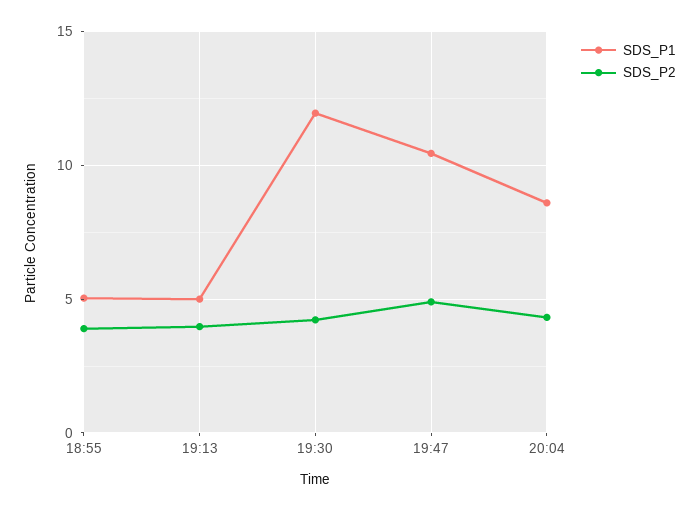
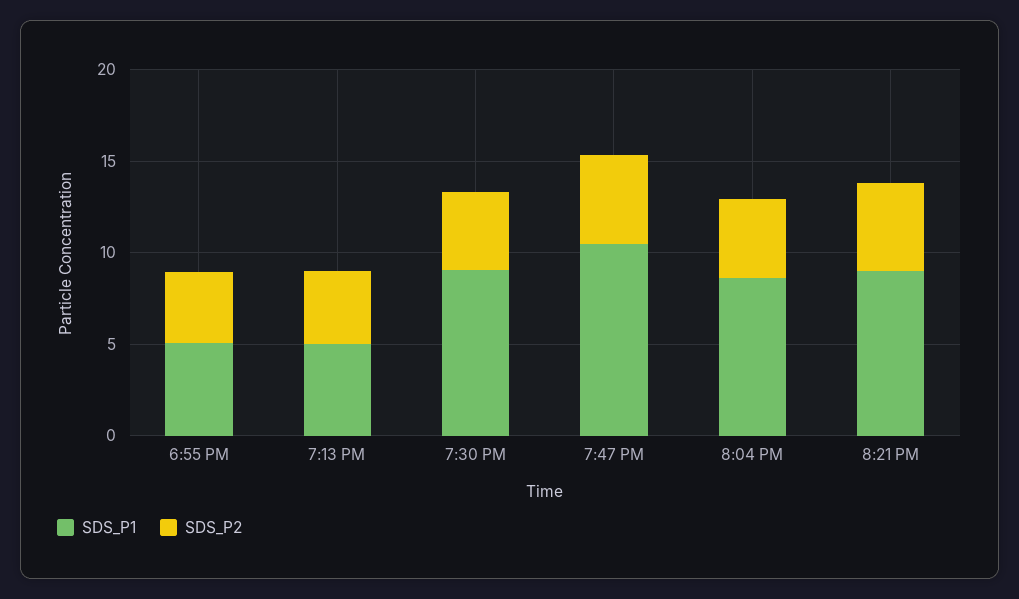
SDS_P1, 19:30: 12 -> 9
SDS_P1, 8:21 PM: none -> 9
SDS_P2, 8:21 PM: none -> 5

